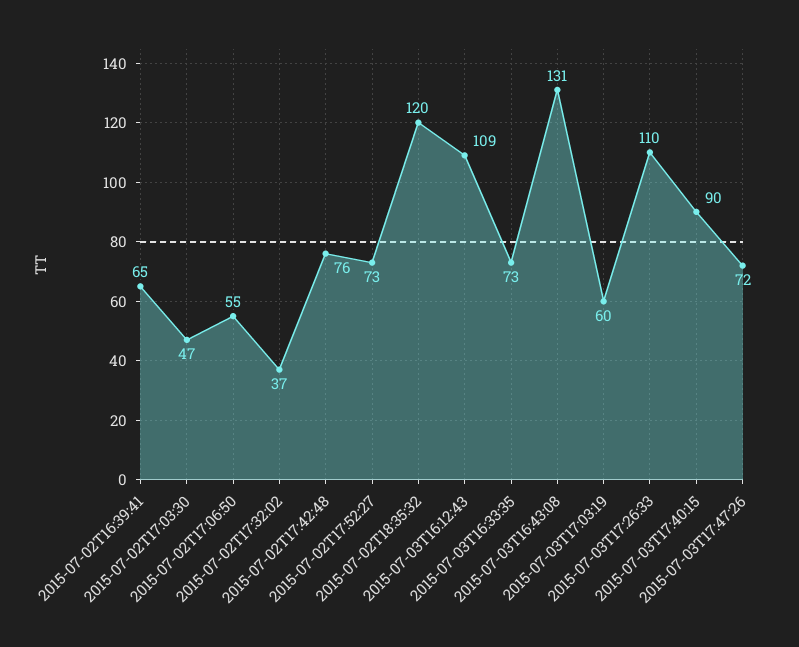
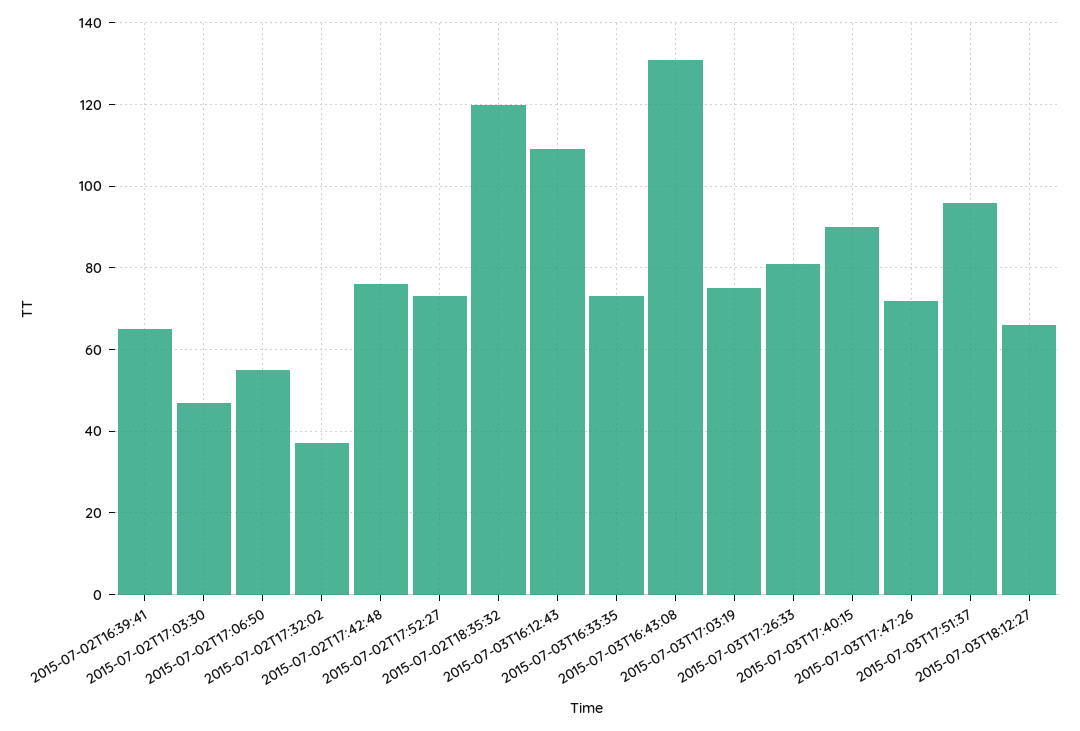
2015-07-03T17:03:19: 60 -> 75
2015-07-03T17:26:33: 110 -> 80
2015-07-03T17:51:37: none -> 95
2015-07-03T18:12:27: none -> 65

